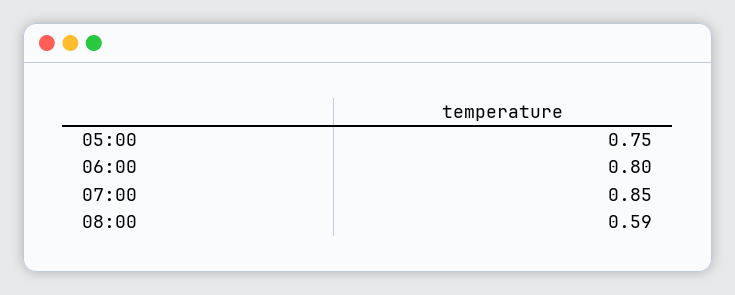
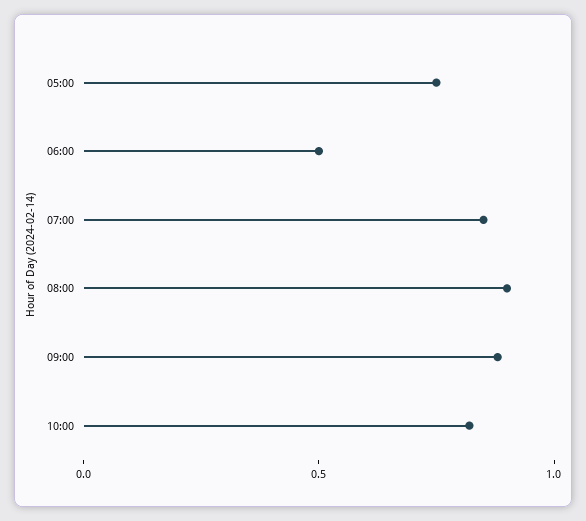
06:00: 0.8 -> 0.5
08:00: 0.59 -> 0.9
09:00: none -> 0.9
10:00: none -> 0.8

